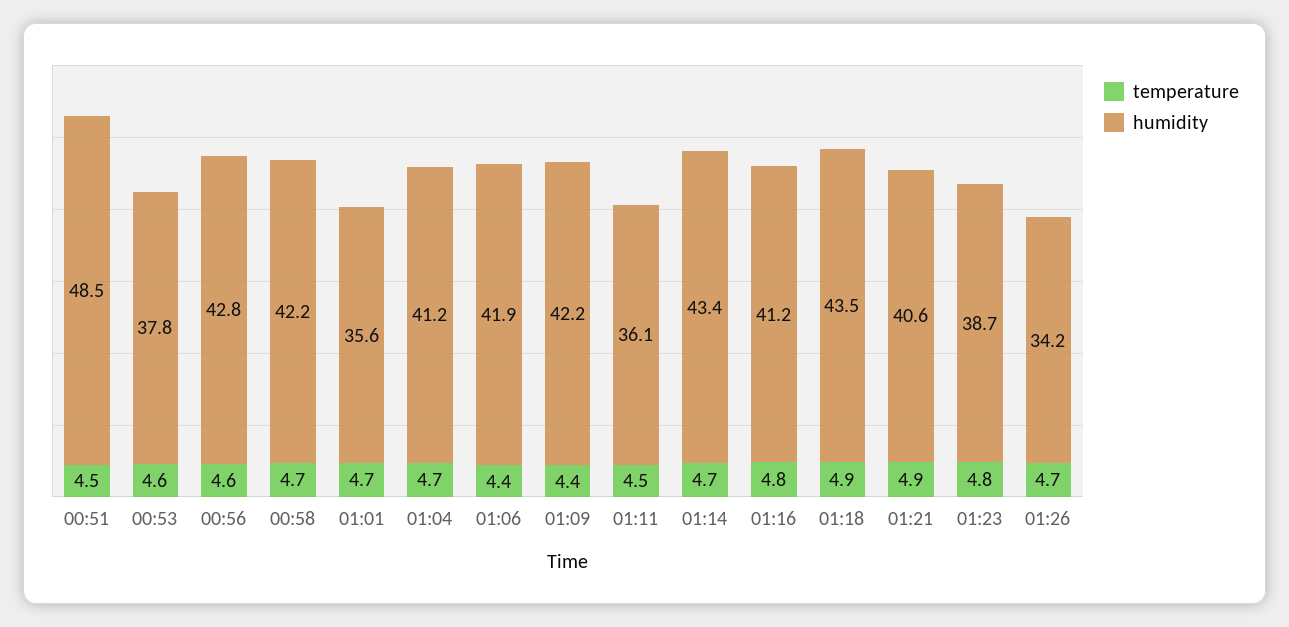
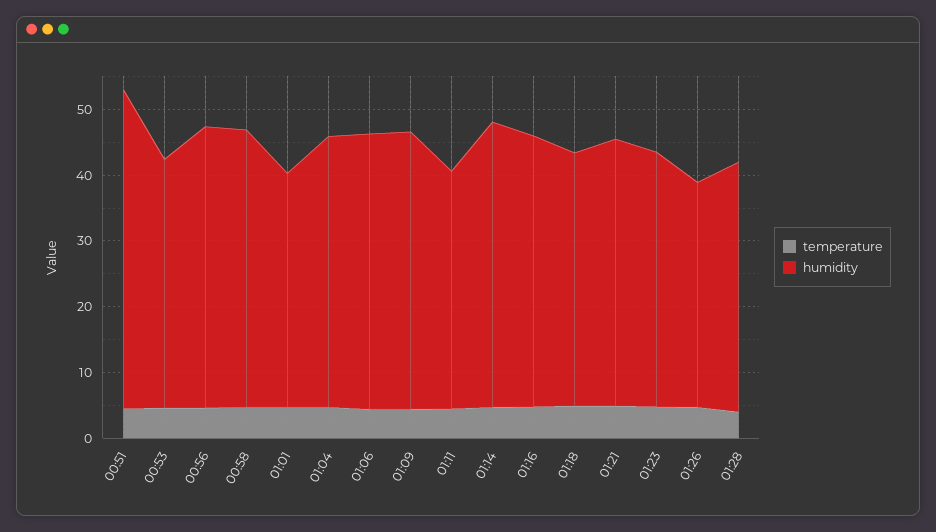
humidity, 01:18: 43.5 -> 38
temperature, 01:28: none -> 4
humidity, 01:28: none -> 38

